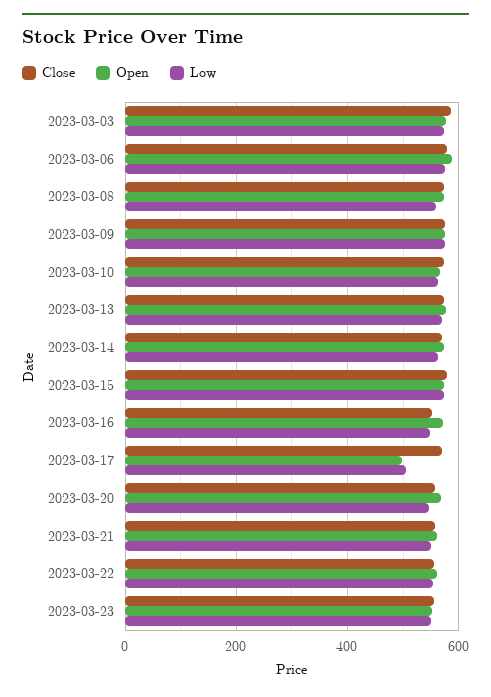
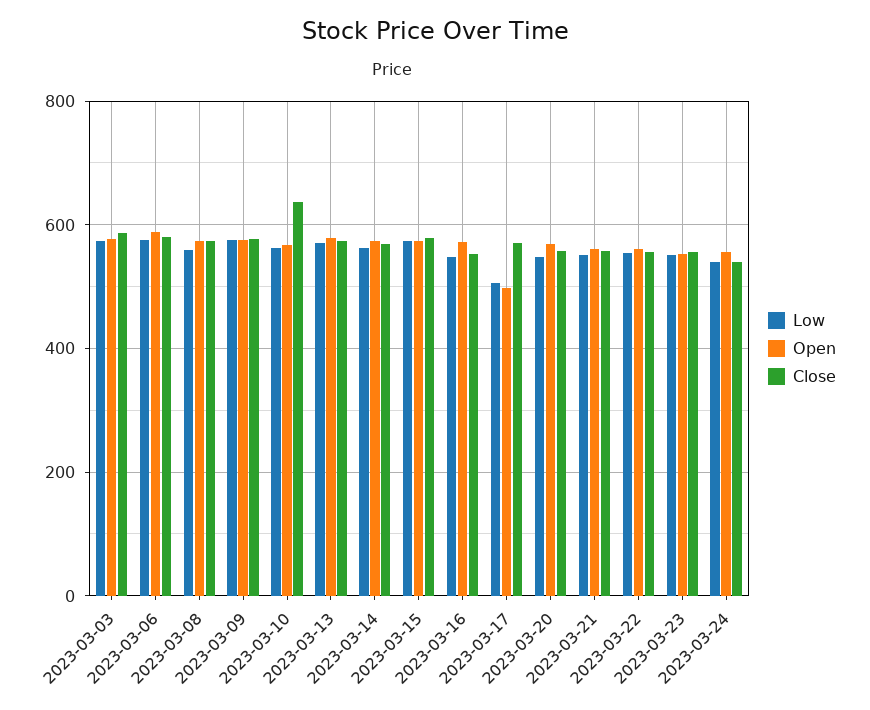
Close, 2023-03-10: 580 -> 640
Low, 2023-03-24: none -> 540
Open, 2023-03-24: none -> 560
Close, 2023-03-24: none -> 540

